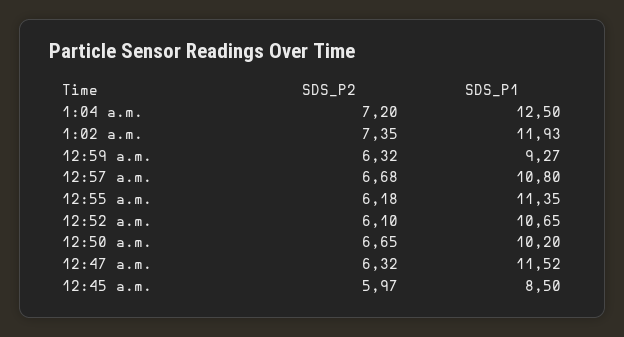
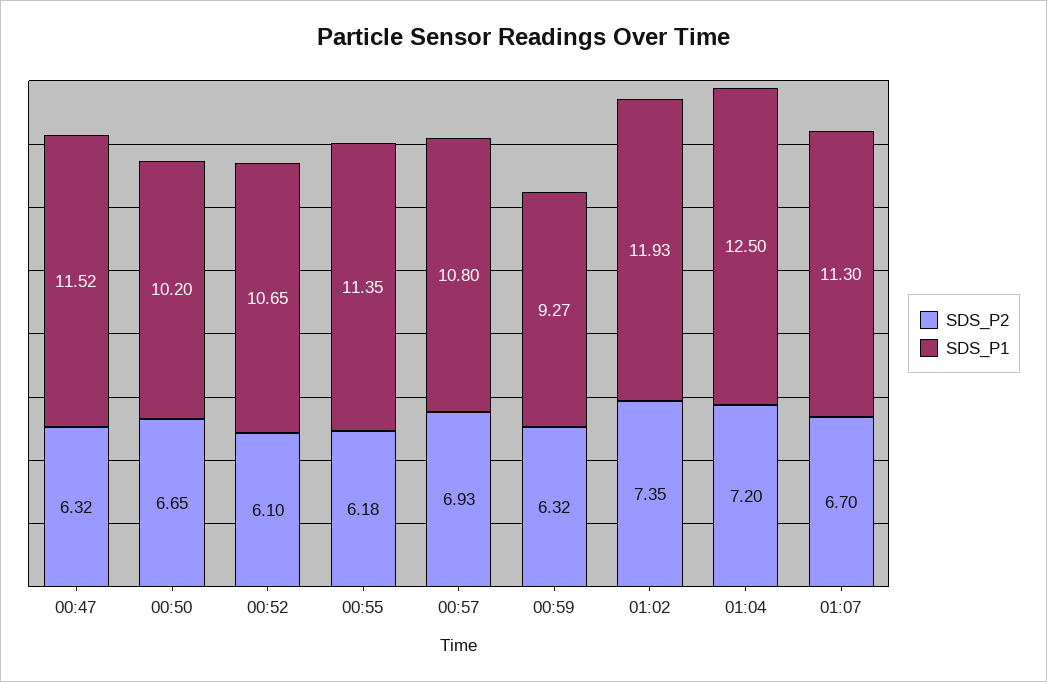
SDS_P2, 12:57 a.m.: 6.68 -> 6.93
SDS_P2, 12:45 a.m.: 5.97 -> none
SDS_P1, 12:45 a.m.: 8.5 -> none
SDS_P2, 01:07: none -> 6.7
SDS_P1, 01:07: none -> 11.3

